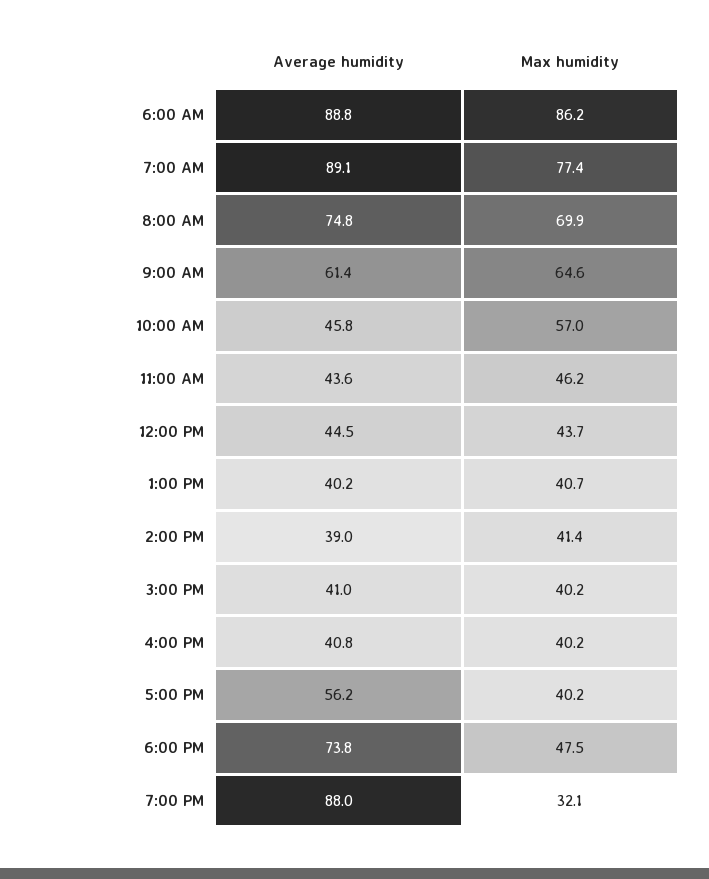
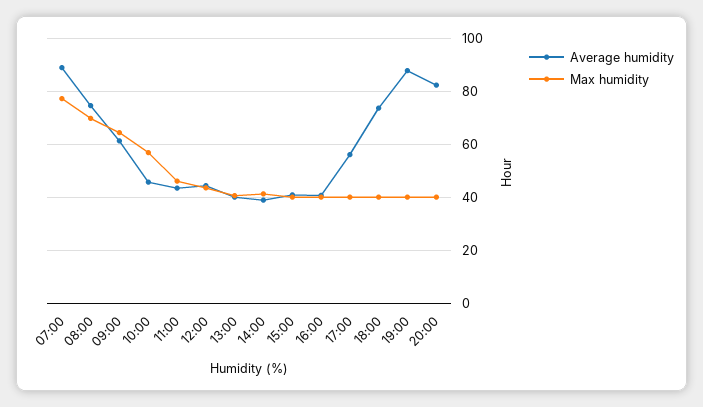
Average humidity, 6:00 AM: 88.8 -> none
Max humidity, 6:00 AM: 86.2 -> none
Max humidity, 6:00 PM: 47.5 -> 40
Max humidity, 7:00 PM: 32.1 -> 40
Average humidity, 20:00: none -> 82.5
Max humidity, 20:00: none -> 40

